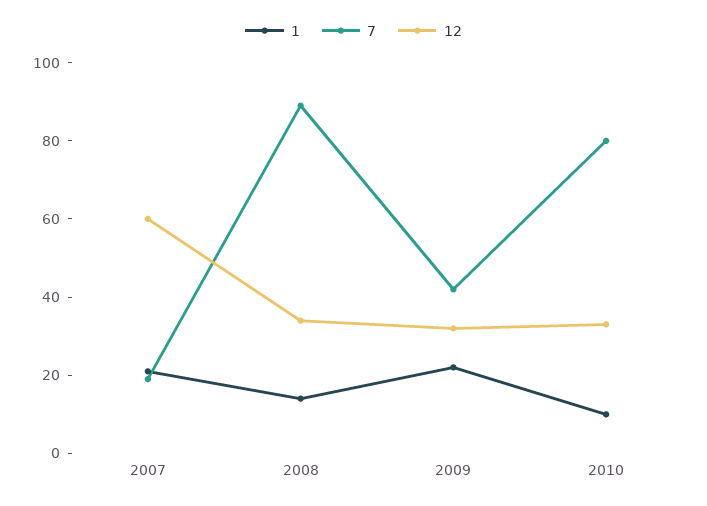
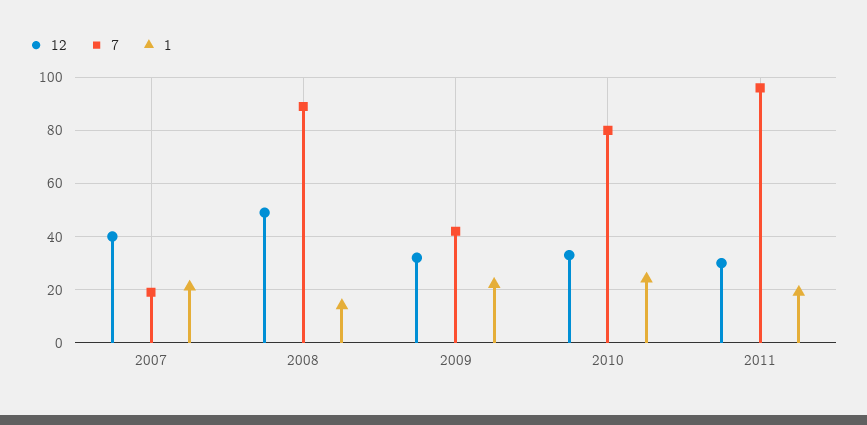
12, 2007: 60 -> 40
12, 2008: 35 -> 50
1, 2010: 10 -> 25
12, 2011: none -> 30
7, 2011: none -> 95
1, 2011: none -> 20

